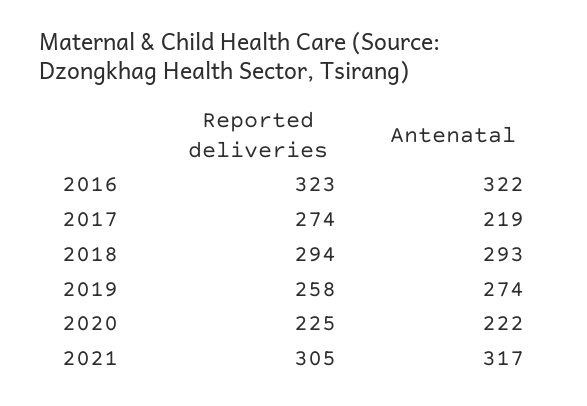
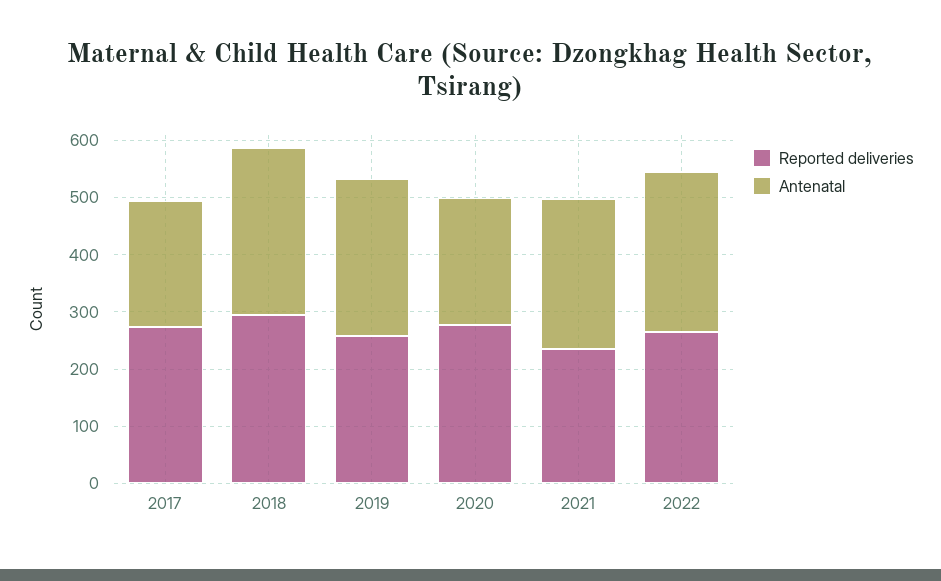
Reported deliveries, 2016: 323 -> none
Antenatal, 2016: 322 -> none
Reported deliveries, 2020: 225 -> 280
Reported deliveries, 2021: 305 -> 240
Antenatal, 2021: 317 -> 260
Reported deliveries, 2022: none -> 260
Antenatal, 2022: none -> 280

